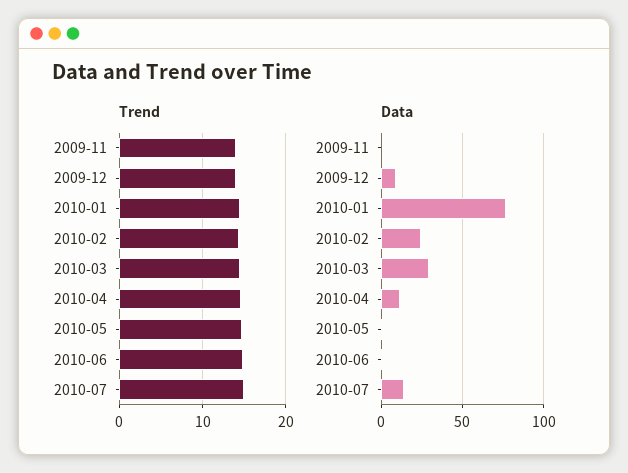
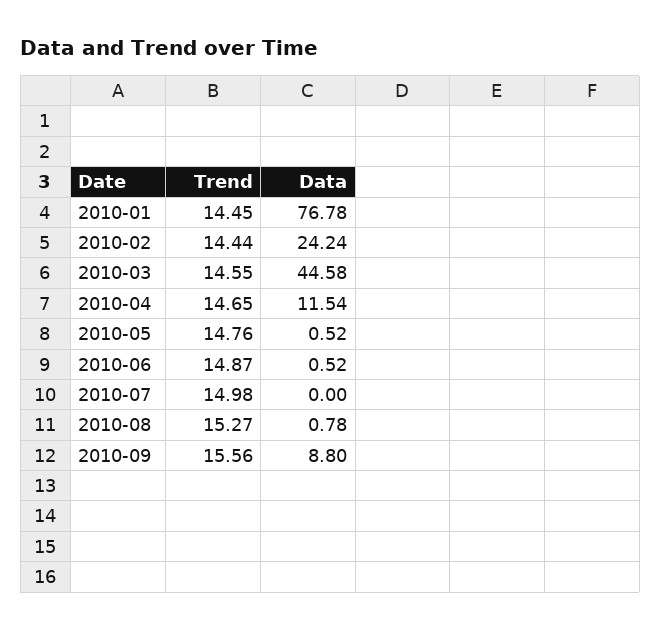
Trend, 2009-11: 14 -> none
Trend, 2009-12: 14 -> none
Data, 2009-11: 0 -> none
Data, 2009-12: 10 -> none
Data, 2010-03: 30 -> 44.58
Data, 2010-07: 15 -> 0
Trend, 2010-08: none -> 15.27
Data, 2010-08: none -> 0.78
Trend, 2010-09: none -> 15.56
Data, 2010-09: none -> 8.8

